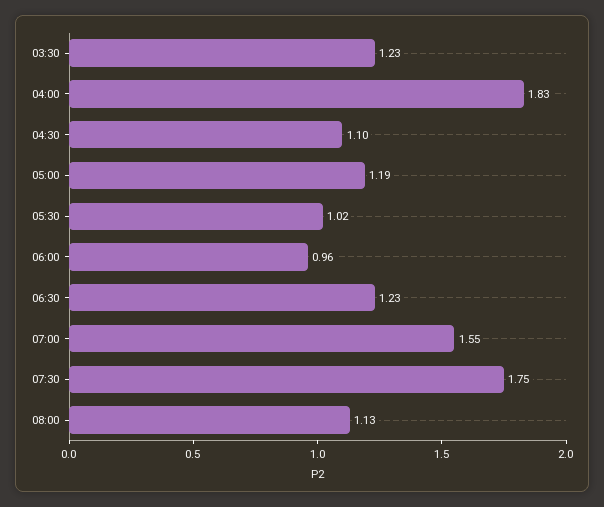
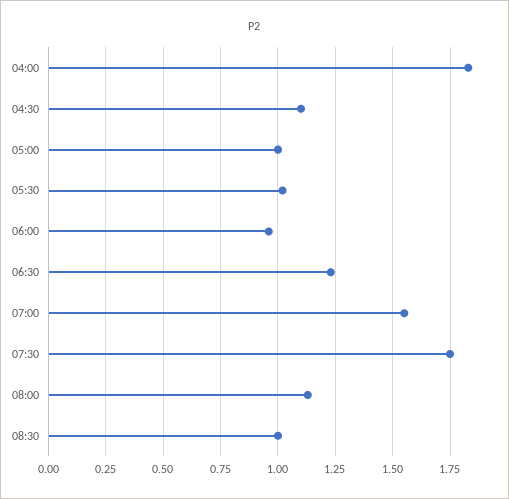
03:30: 1.23 -> none
05:00: 1.19 -> 1
08:30: none -> 1

